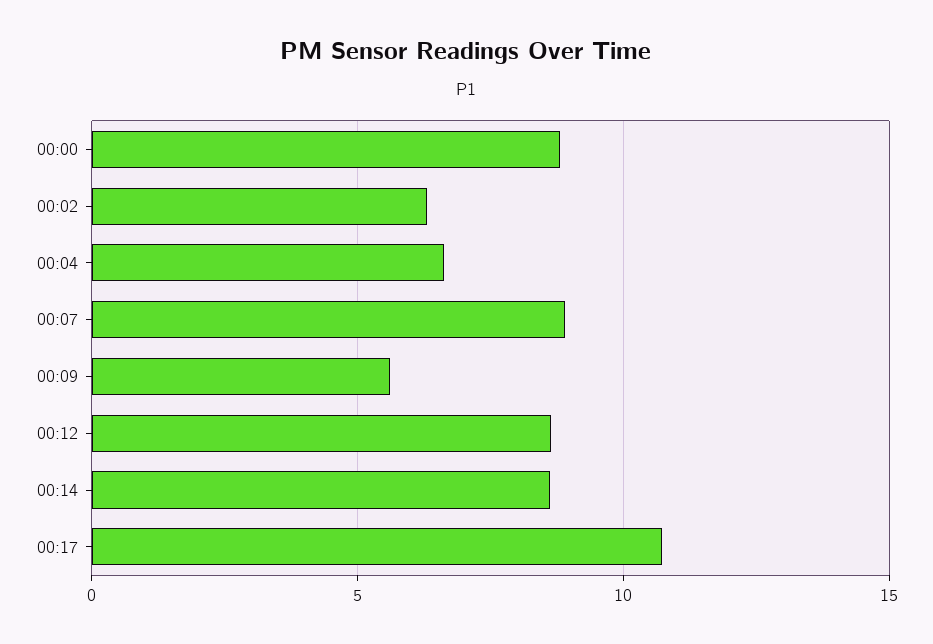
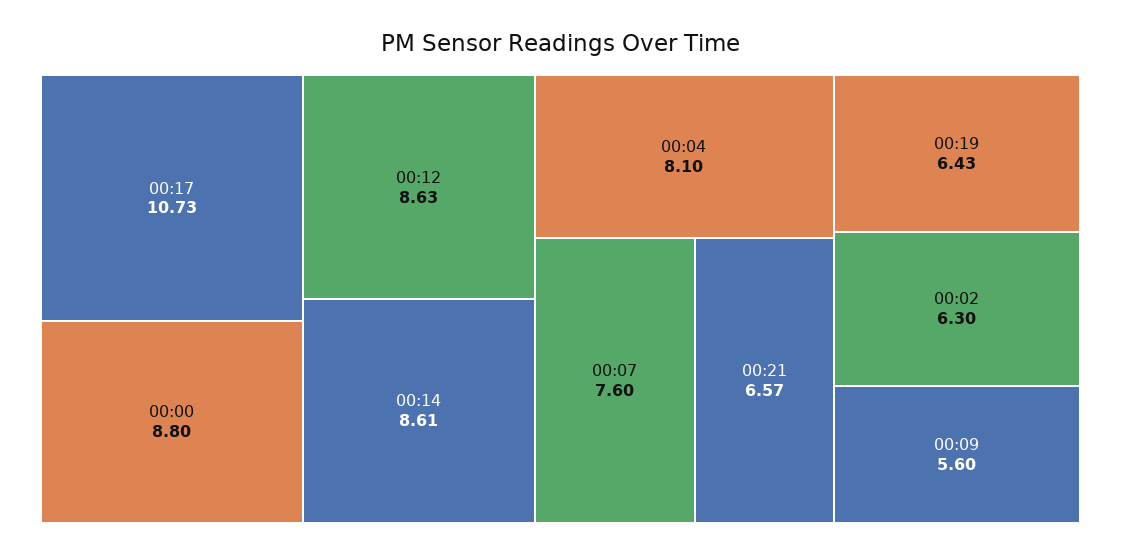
00:04: 6.5 -> 8.1
00:07: 9 -> 7.6
00:21: none -> 6.57
00:19: none -> 6.43

